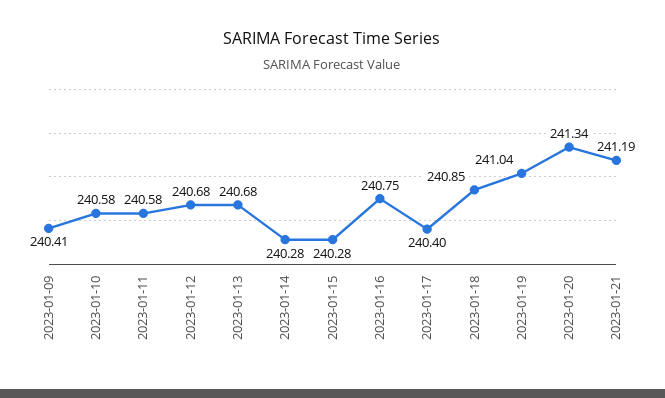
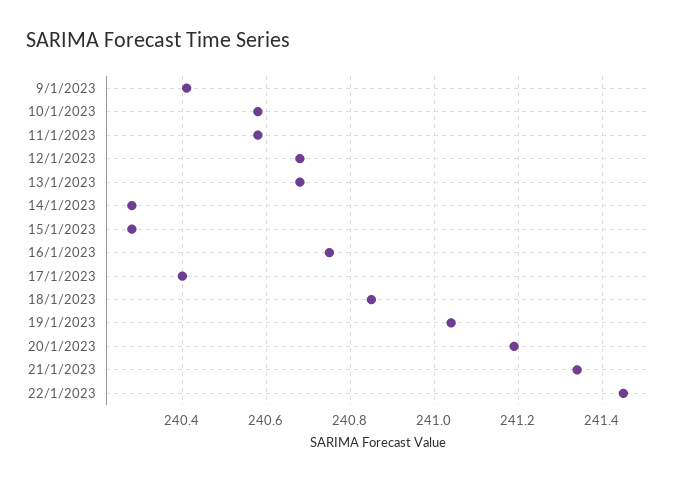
2023-01-20: 241.34 -> 241.2
2023-01-21: 241.19 -> 241.35
22/1/2023: none -> 241.45

